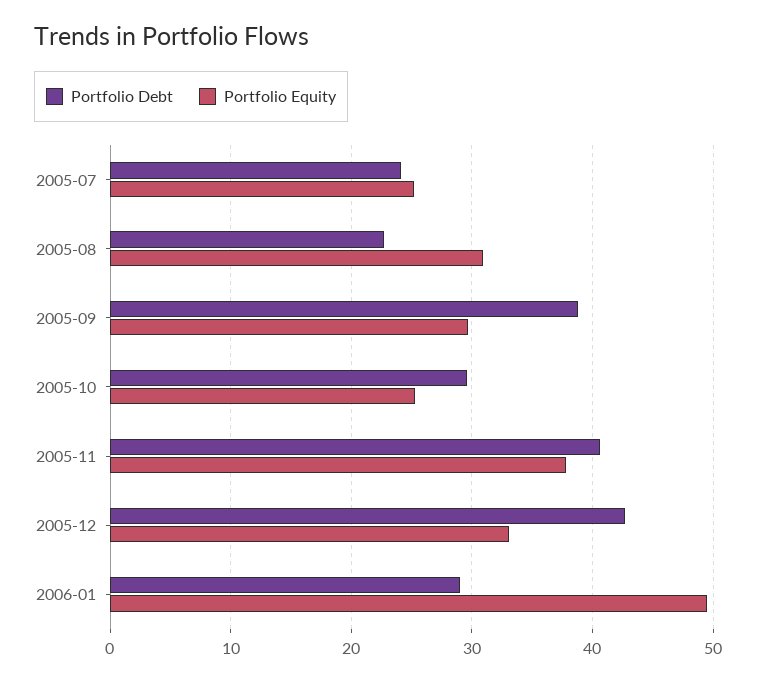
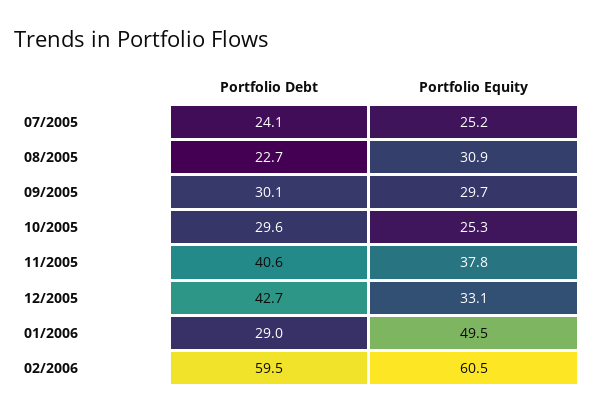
Portfolio Debt, 2005-09: 39 -> 30.1
Portfolio Debt, 02/2006: none -> 59.5
Portfolio Equity, 02/2006: none -> 60.5

